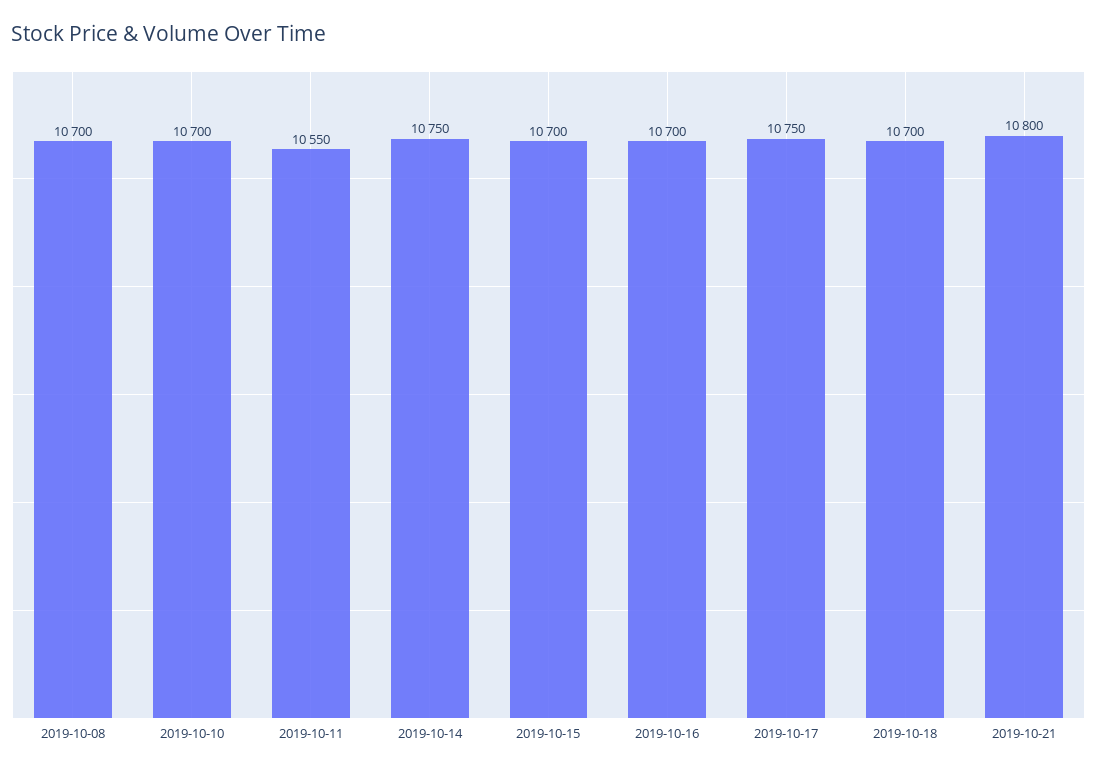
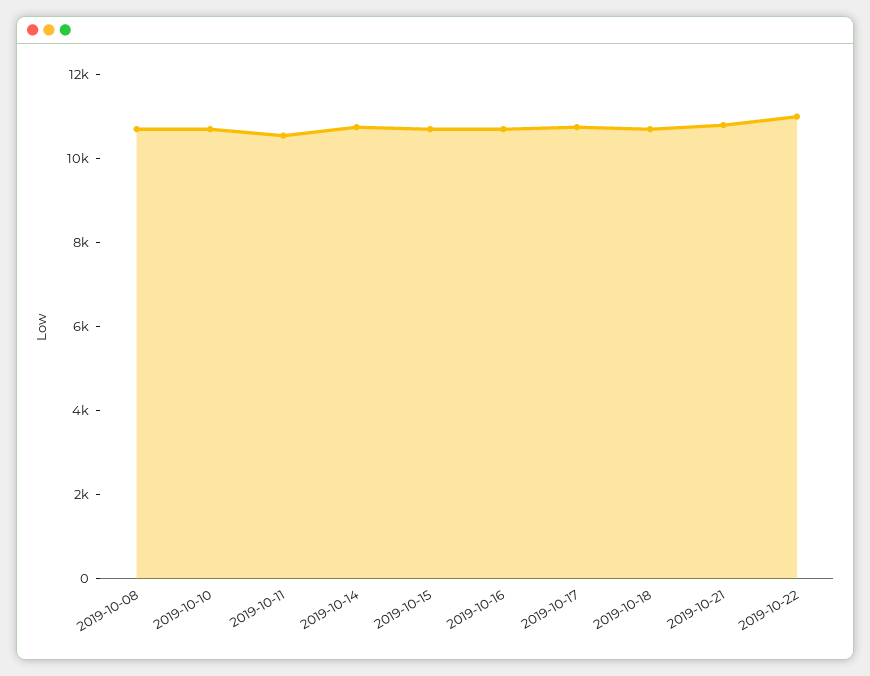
2019-10-22: none -> 11000

